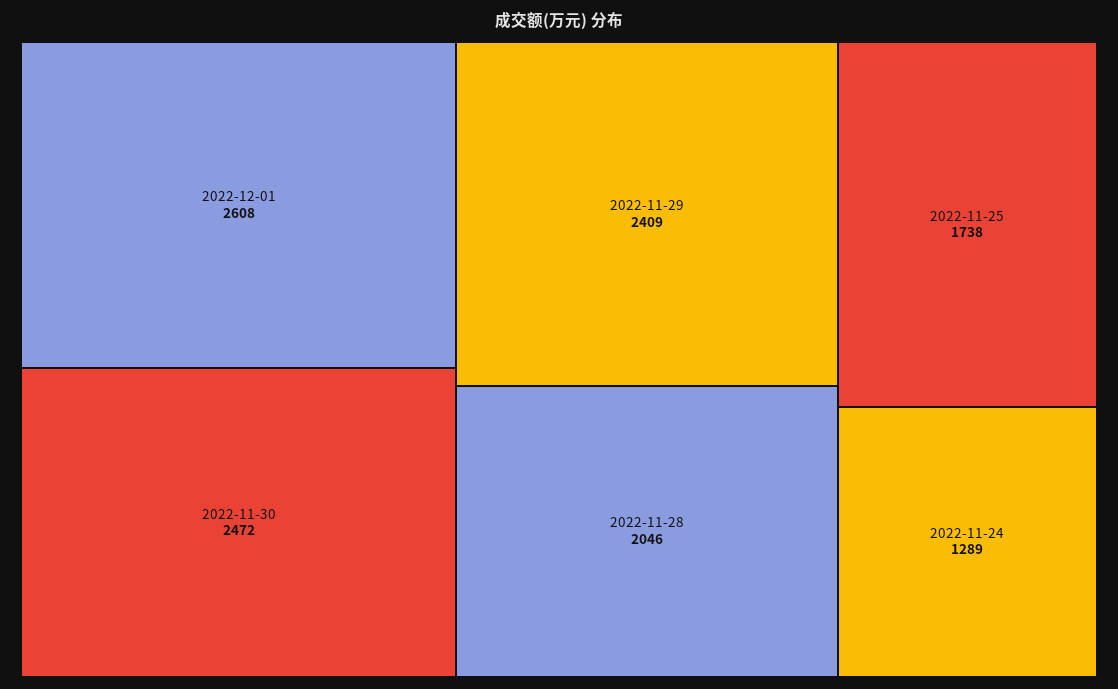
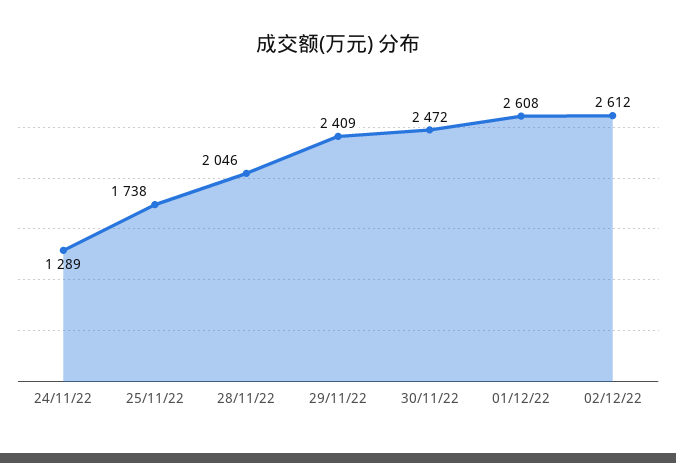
02/12/22: none -> 2612

